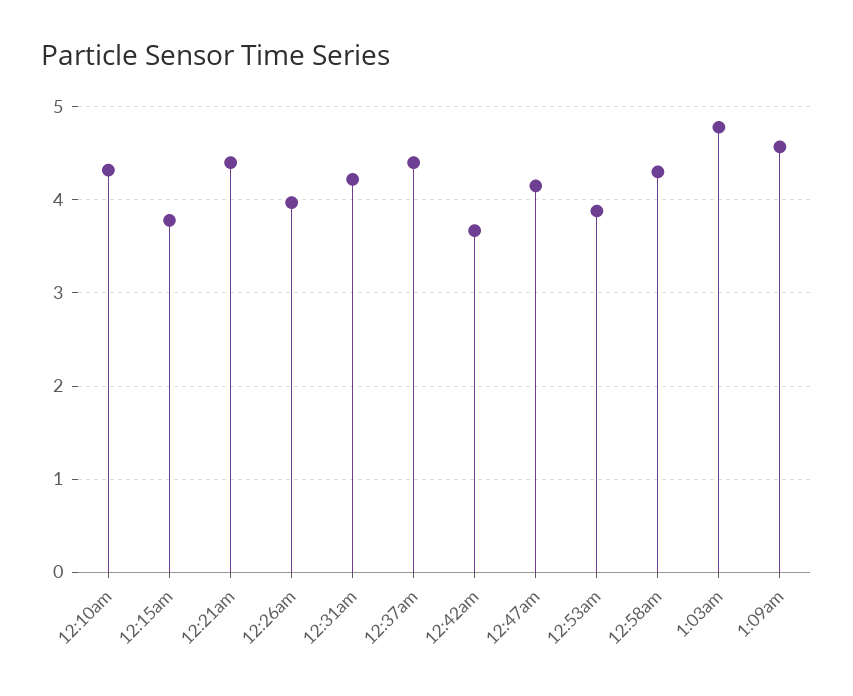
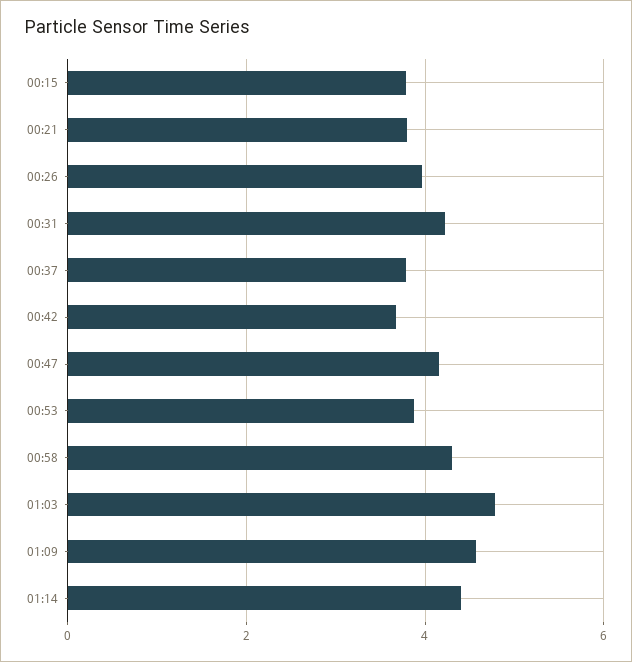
12:10am: 4.3 -> none
12:21am: 4.4 -> 3.8
12:37am: 4.4 -> 3.8
01:14: none -> 4.4

